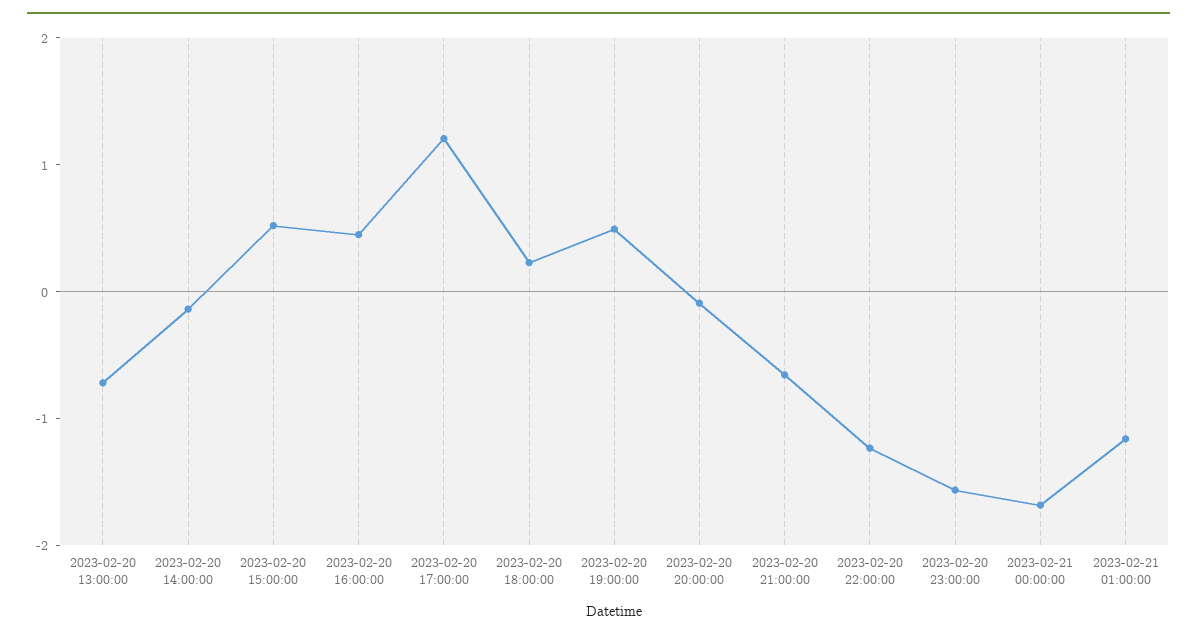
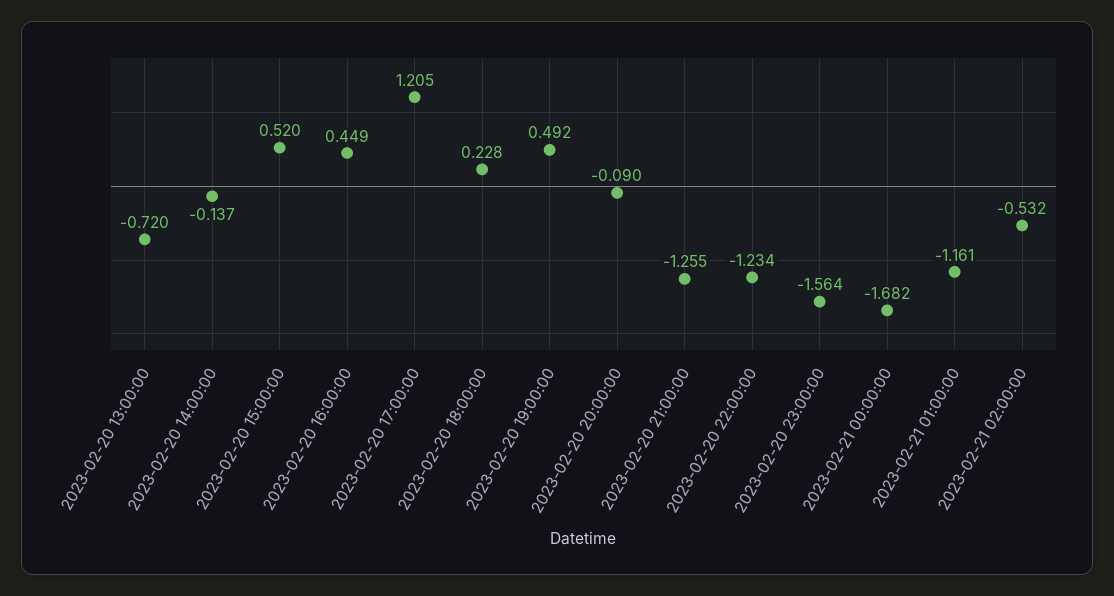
2023-02-20 21:00:00: -0.6 -> -1.255
2023-02-21 02:00:00: none -> -0.532

